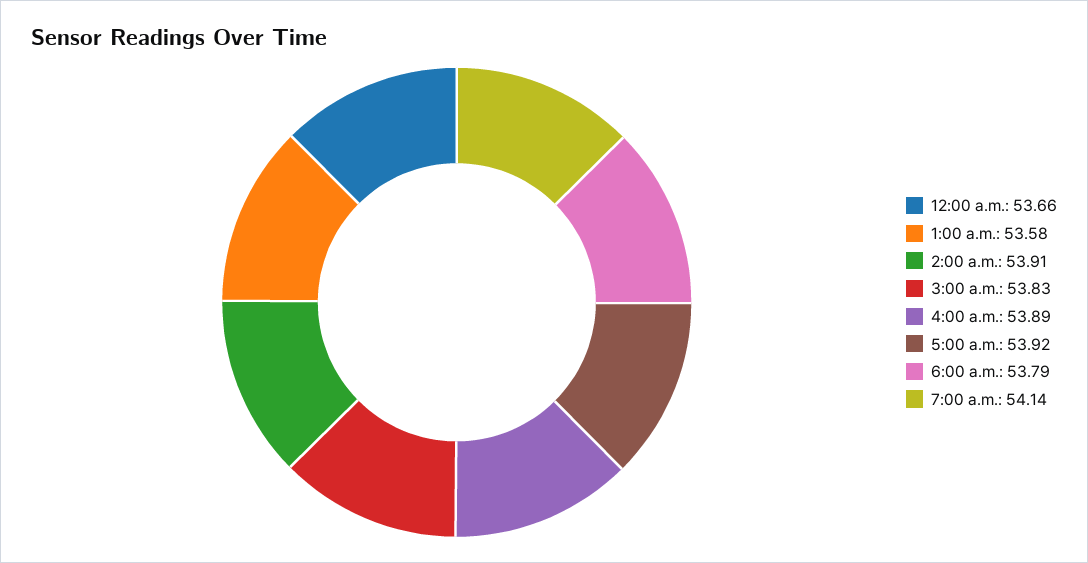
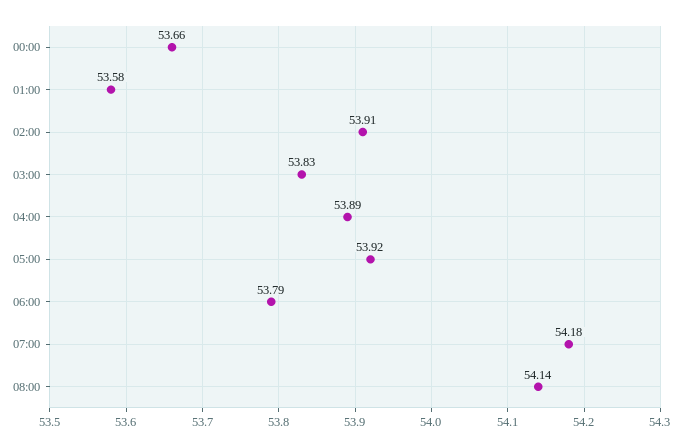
7:00 a.m.: 54.14 -> 54.18
08:00: none -> 54.14

